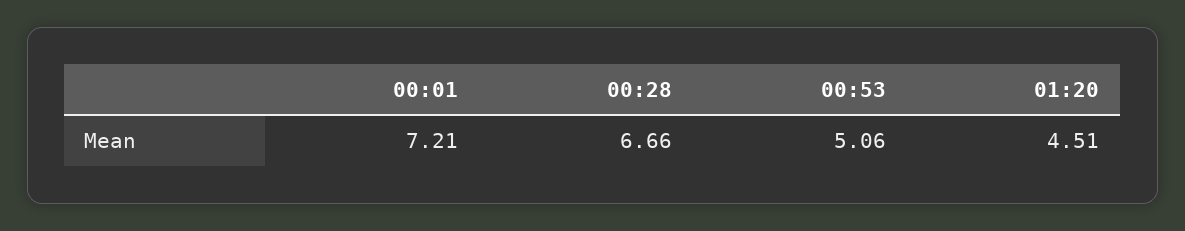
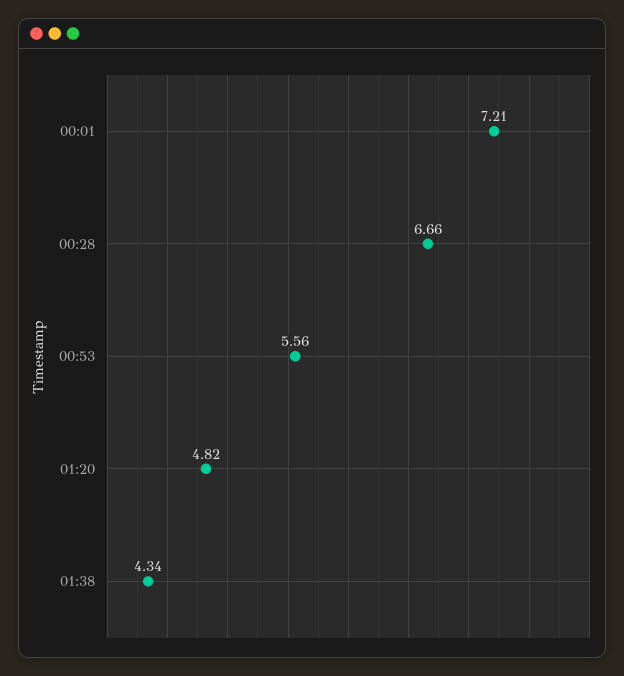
00:53: 5.06 -> 5.56
01:20: 4.51 -> 4.82
01:38: none -> 4.34

